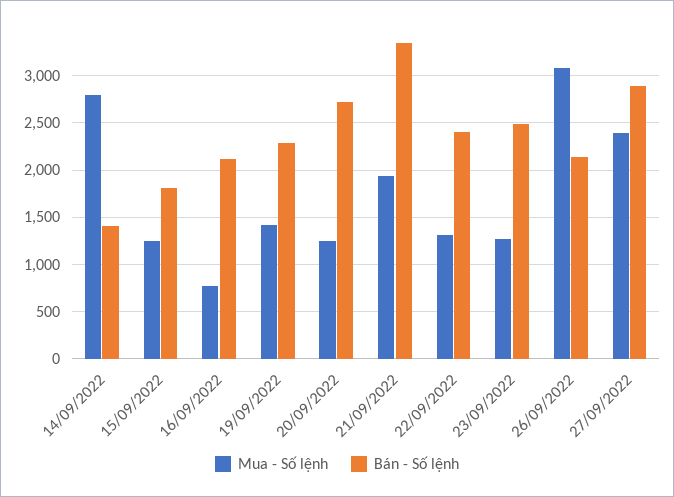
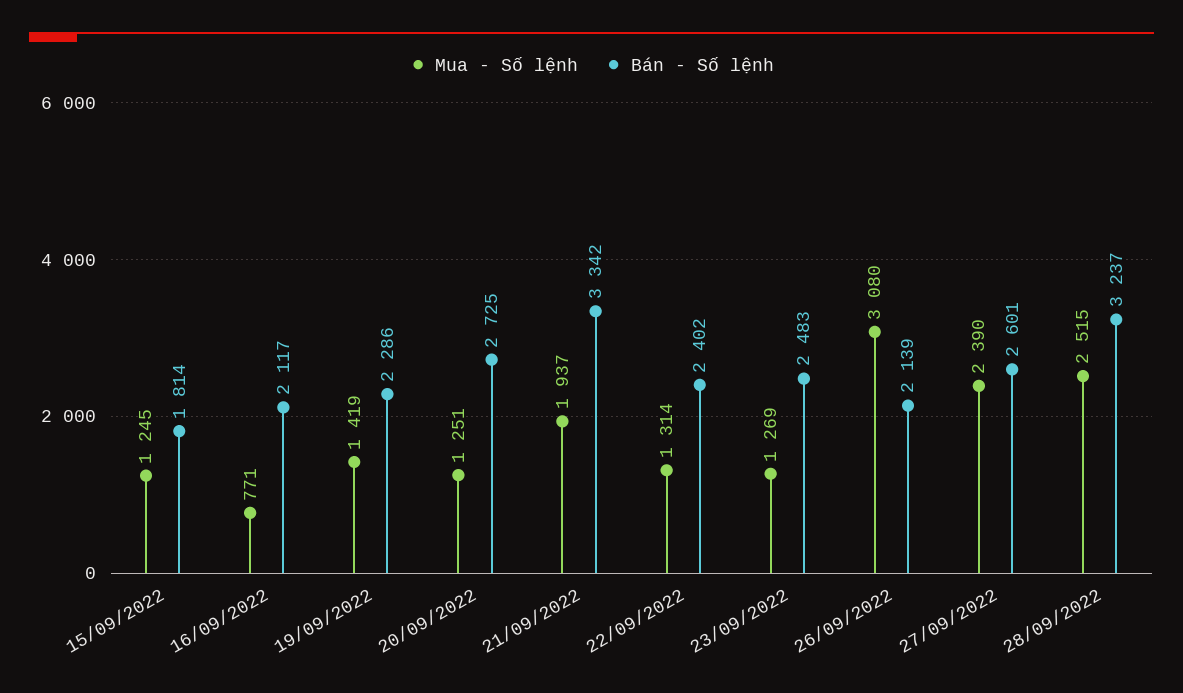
Mua - Số lệnh, 14/09/2022: 2800 -> none
Bán - Số lệnh, 14/09/2022: 1400 -> none
Bán - Số lệnh, 27/09/2022: 2900 -> 2601
Mua - Số lệnh, 28/09/2022: none -> 2515
Bán - Số lệnh, 28/09/2022: none -> 3237

